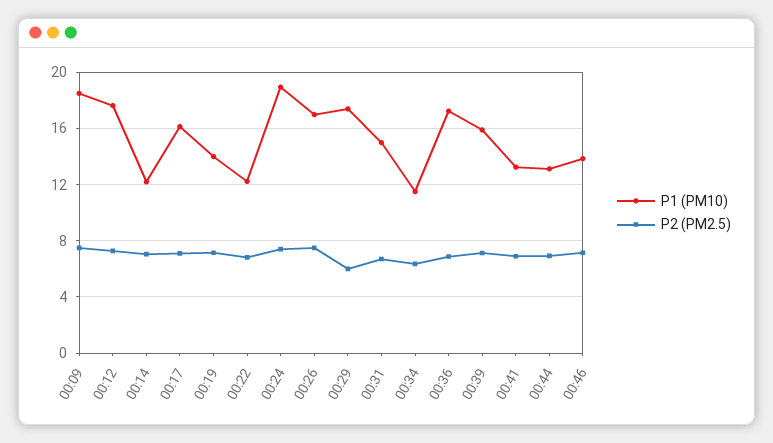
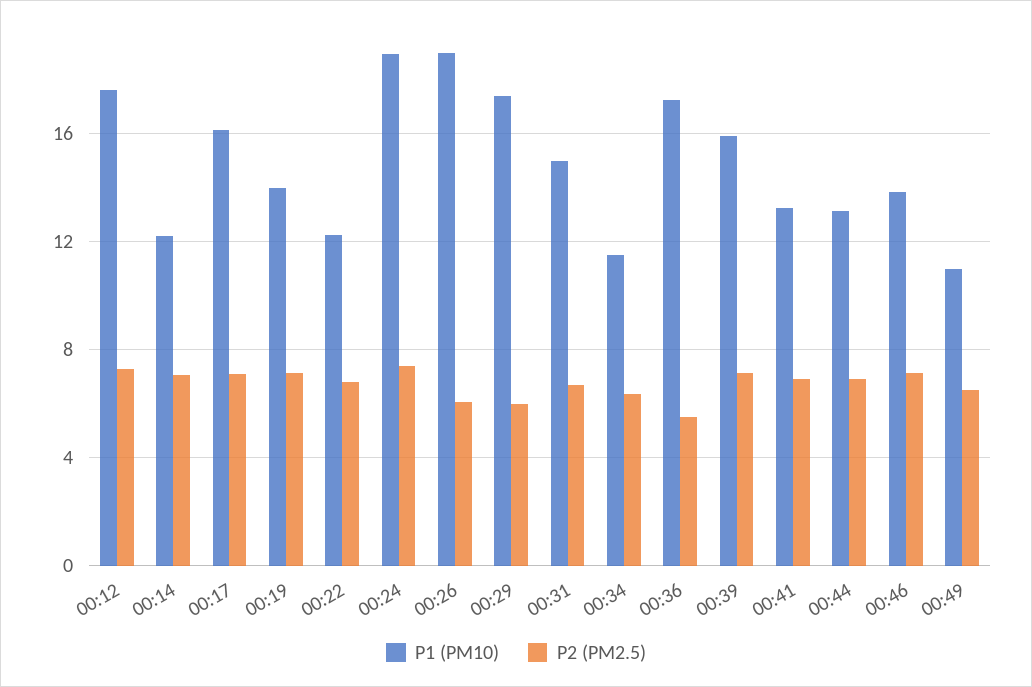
P1 (PM10), 00:09: 18.5 -> none
P2 (PM2.5), 00:09: 7.5 -> none
P1 (PM10), 00:26: 17 -> 19
P2 (PM2.5), 00:26: 7.5 -> 6
P2 (PM2.5), 00:36: 7 -> 5.5
P1 (PM10), 00:49: none -> 11
P2 (PM2.5), 00:49: none -> 6.5

